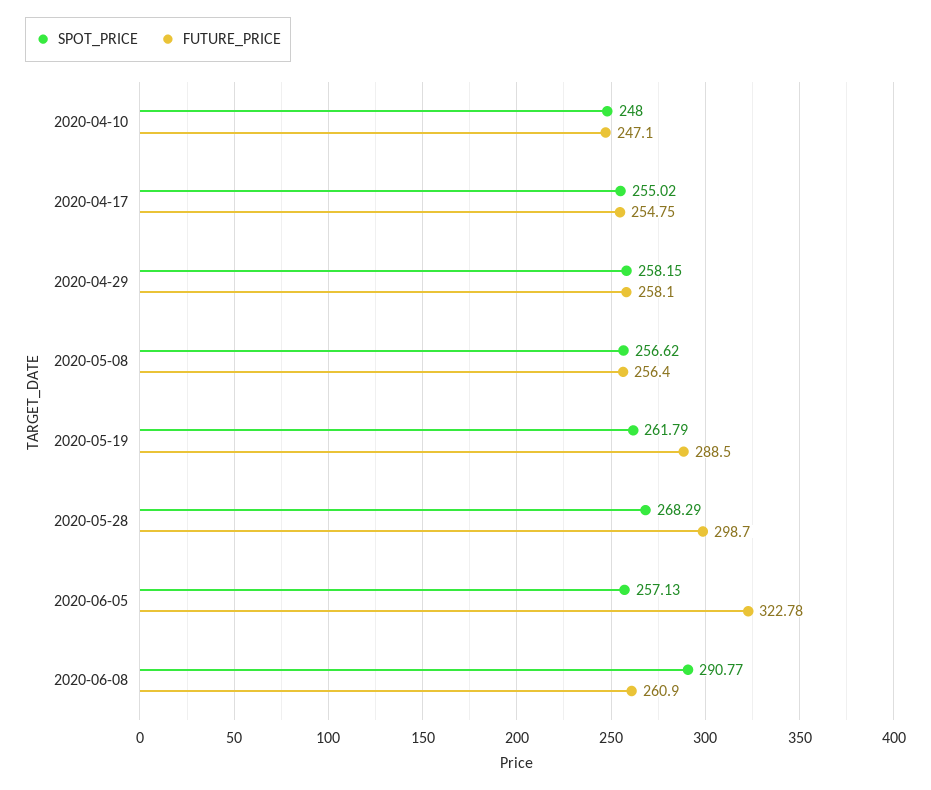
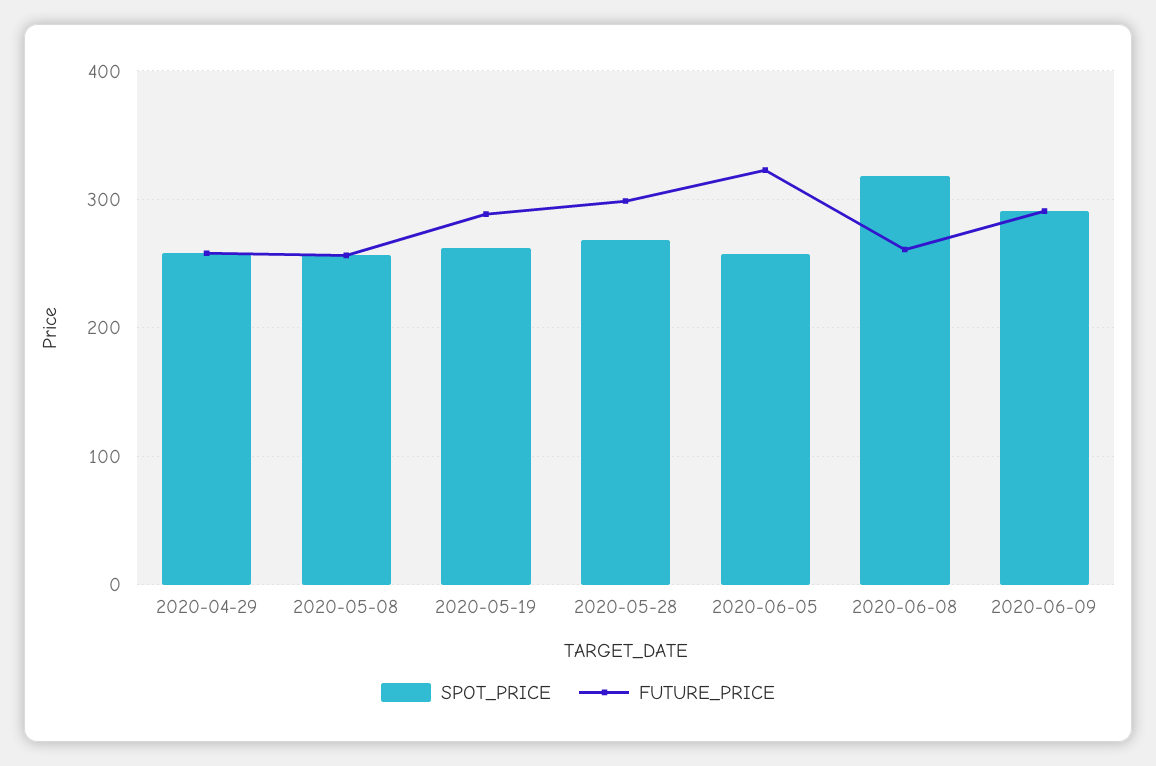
SPOT_PRICE, 2020-04-10: 248 -> none
FUTURE_PRICE, 2020-04-10: 247.1 -> none
SPOT_PRICE, 2020-04-17: 255.02 -> none
FUTURE_PRICE, 2020-04-17: 254.75 -> none
SPOT_PRICE, 2020-06-08: 290.77 -> 320
SPOT_PRICE, 2020-06-09: none -> 290
FUTURE_PRICE, 2020-06-09: none -> 290

